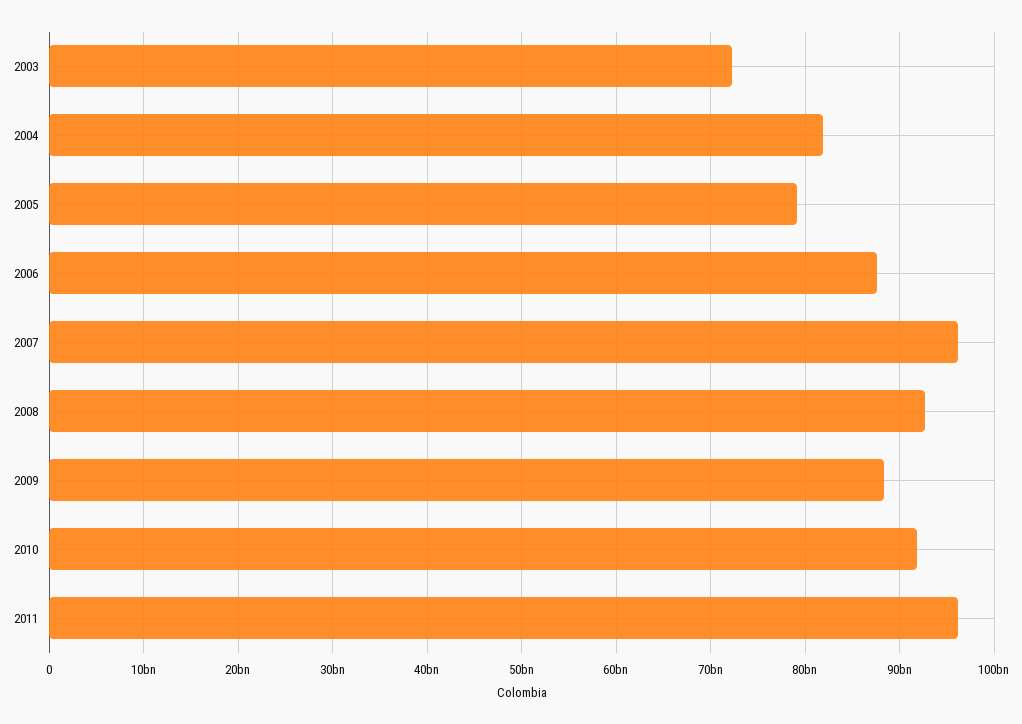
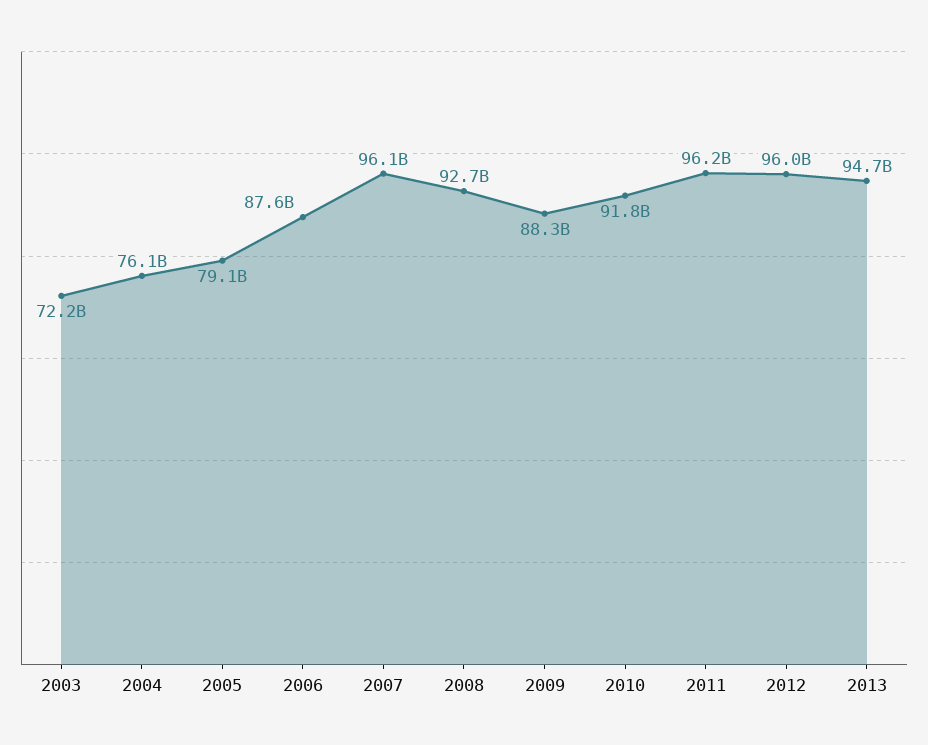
2004: 82000000000 -> 76100000000
2012: none -> 96000000000
2013: none -> 94700000000

